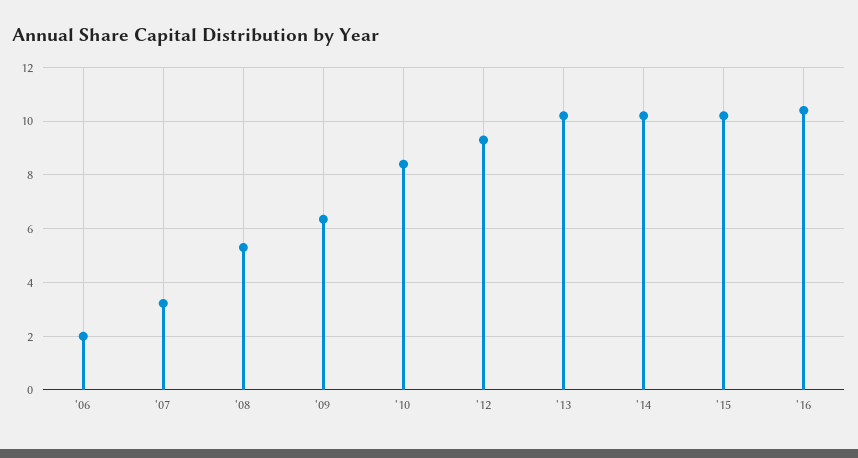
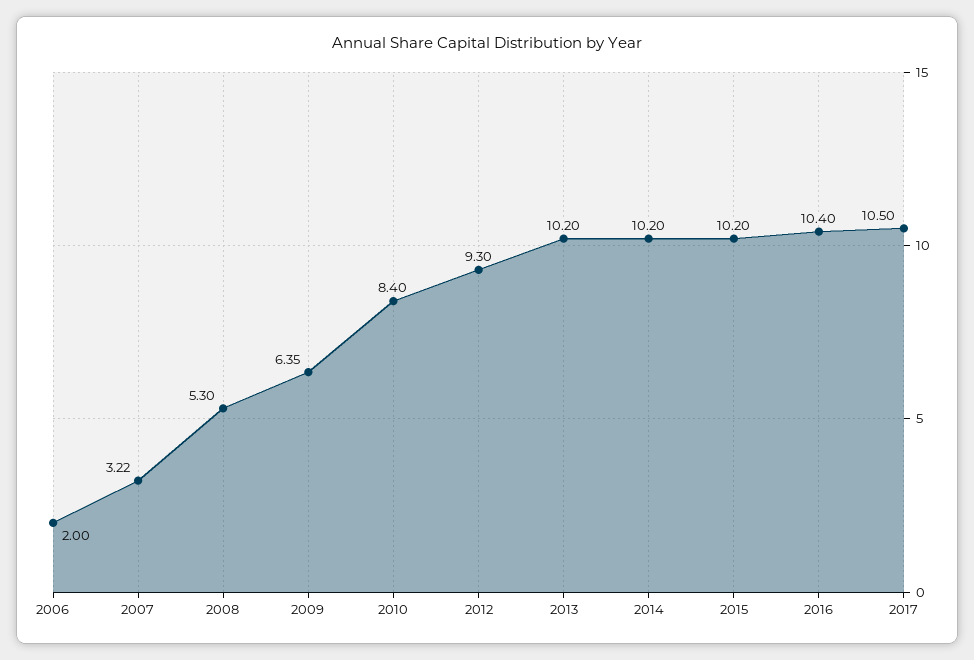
2017: none -> 10.5

